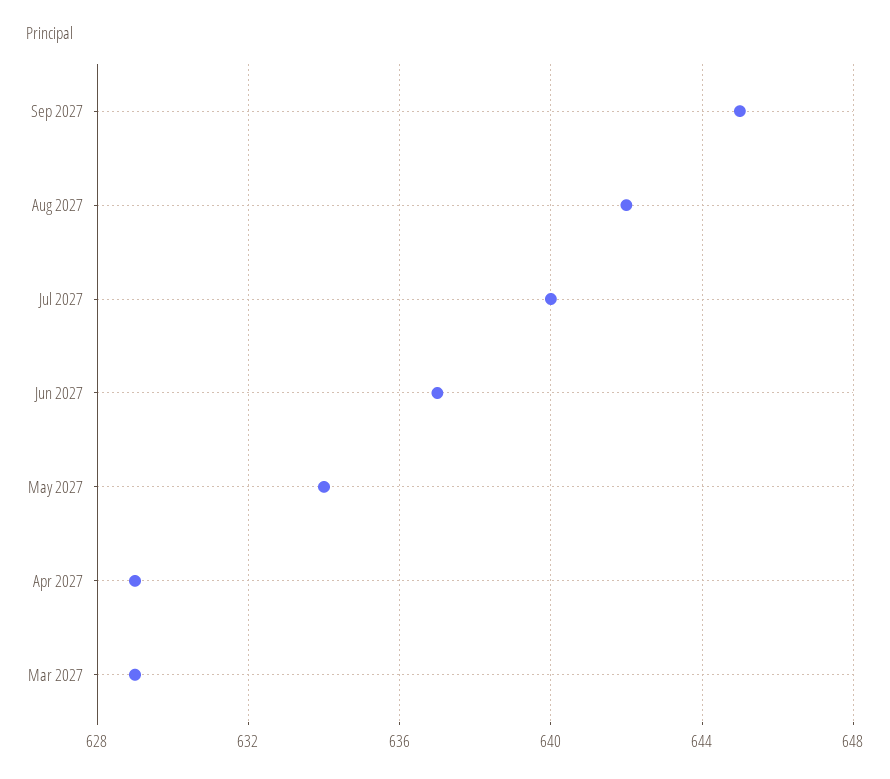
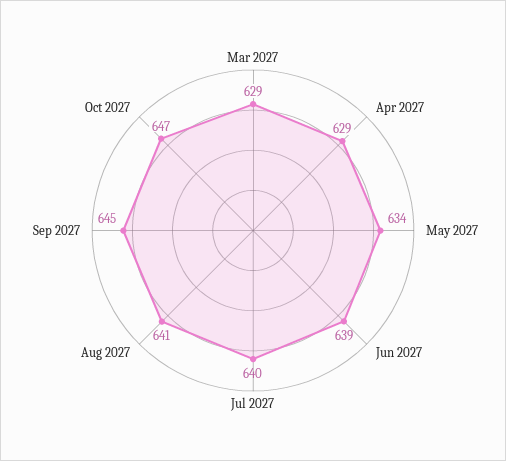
Aug 2027: 642 -> 641
Jun 2027: 637 -> 639
Oct 2027: none -> 647

